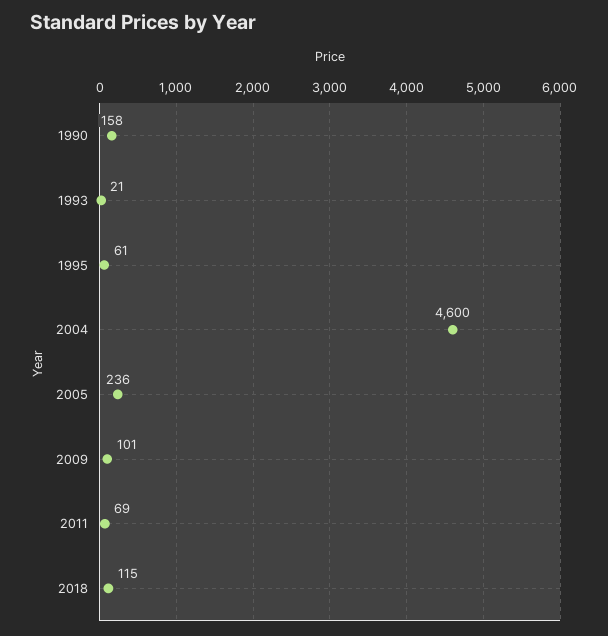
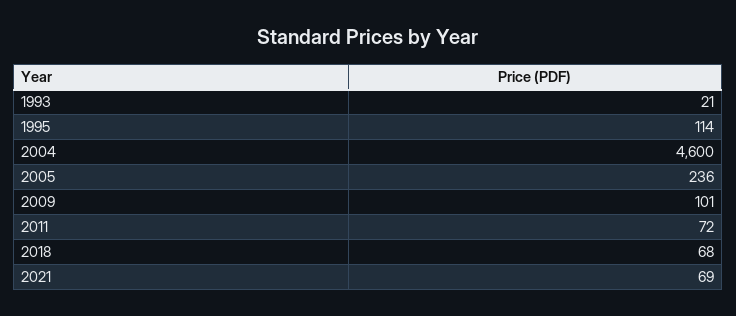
1990: 158 -> none
1995: 61 -> 114
2011: 69 -> 72
2018: 115 -> 68
2021: none -> 69

